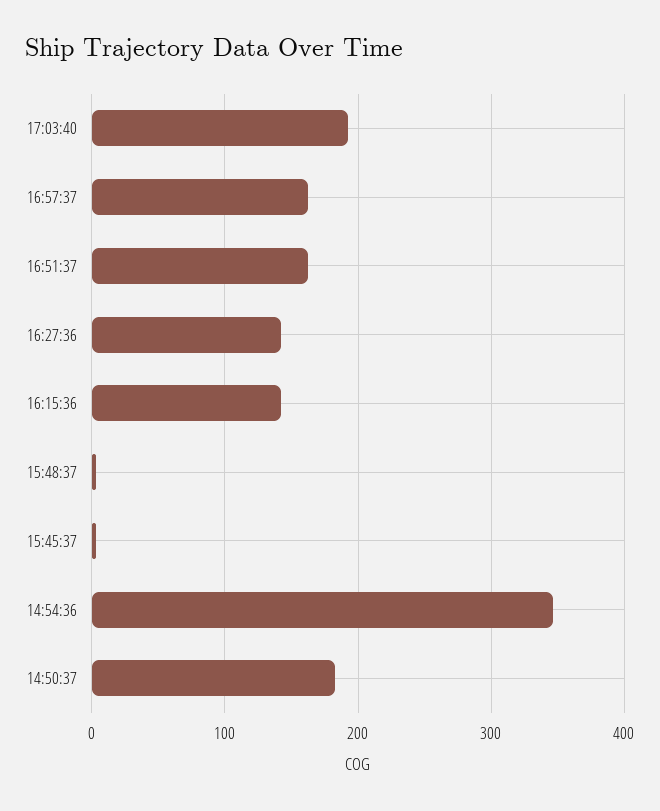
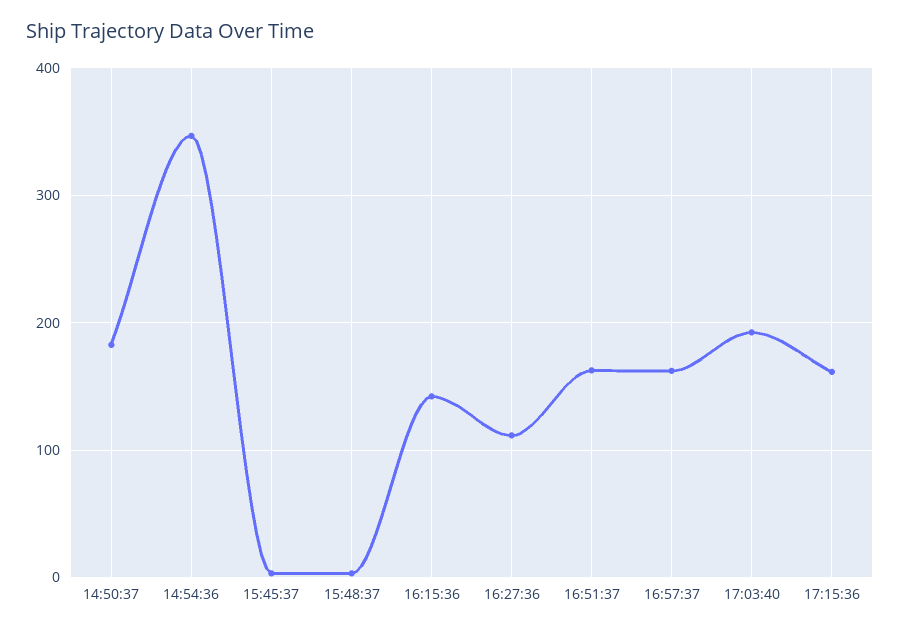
16:27:36: 140 -> 110
17:15:36: none -> 160

